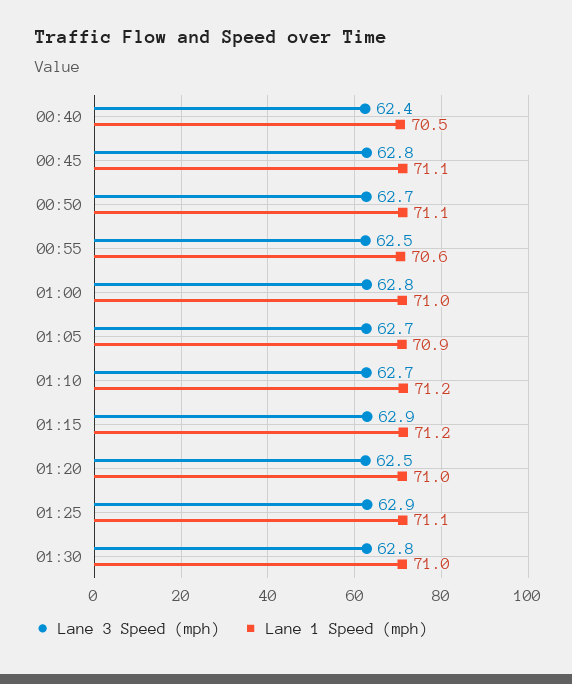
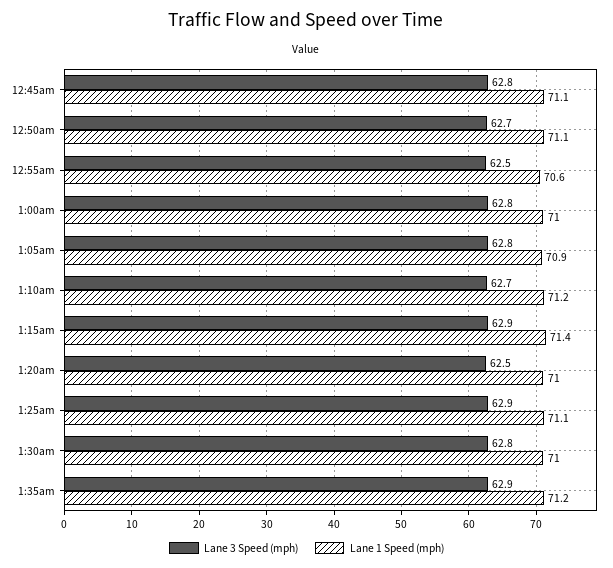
Lane 3 Speed (mph), 00:40: 62.4 -> none
Lane 1 Speed (mph), 00:40: 70.5 -> none
Lane 3 Speed (mph), 01:05: 62.7 -> 62.8
Lane 1 Speed (mph), 01:15: 71.2 -> 71.4
Lane 3 Speed (mph), 1:35am: none -> 62.9
Lane 1 Speed (mph), 1:35am: none -> 71.2

